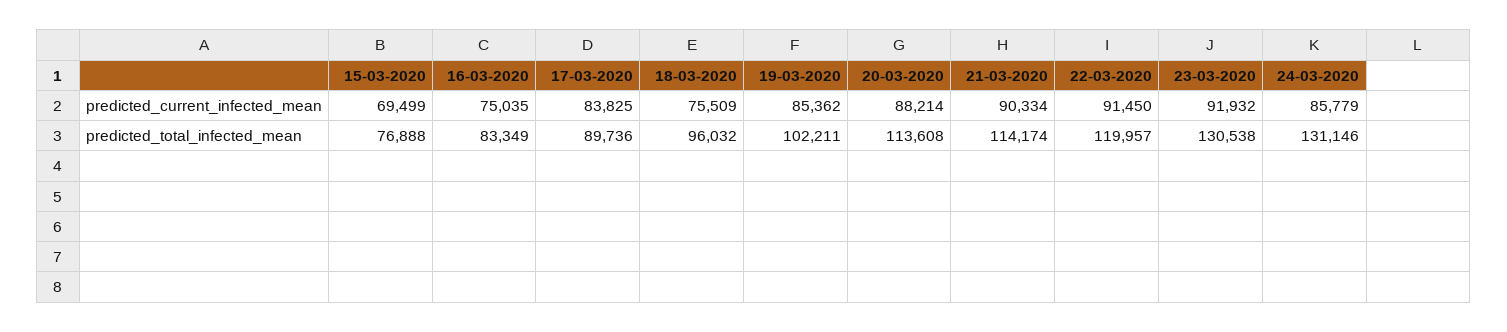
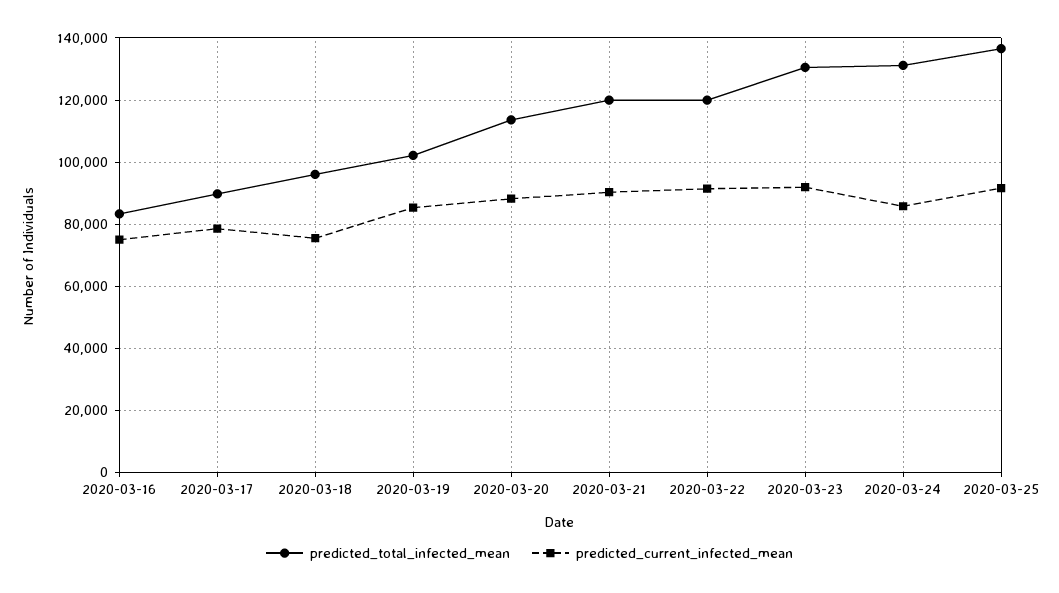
predicted_current_infected_mean, 15-03-2020: 69499 -> none
predicted_current_infected_mean, 17-03-2020: 83825 -> 78000
predicted_total_infected_mean, 15-03-2020: 76888 -> none
predicted_total_infected_mean, 21-03-2020: 114174 -> 120000
predicted_total_infected_mean, 2020-03-25: none -> 136000
predicted_current_infected_mean, 2020-03-25: none -> 92000

